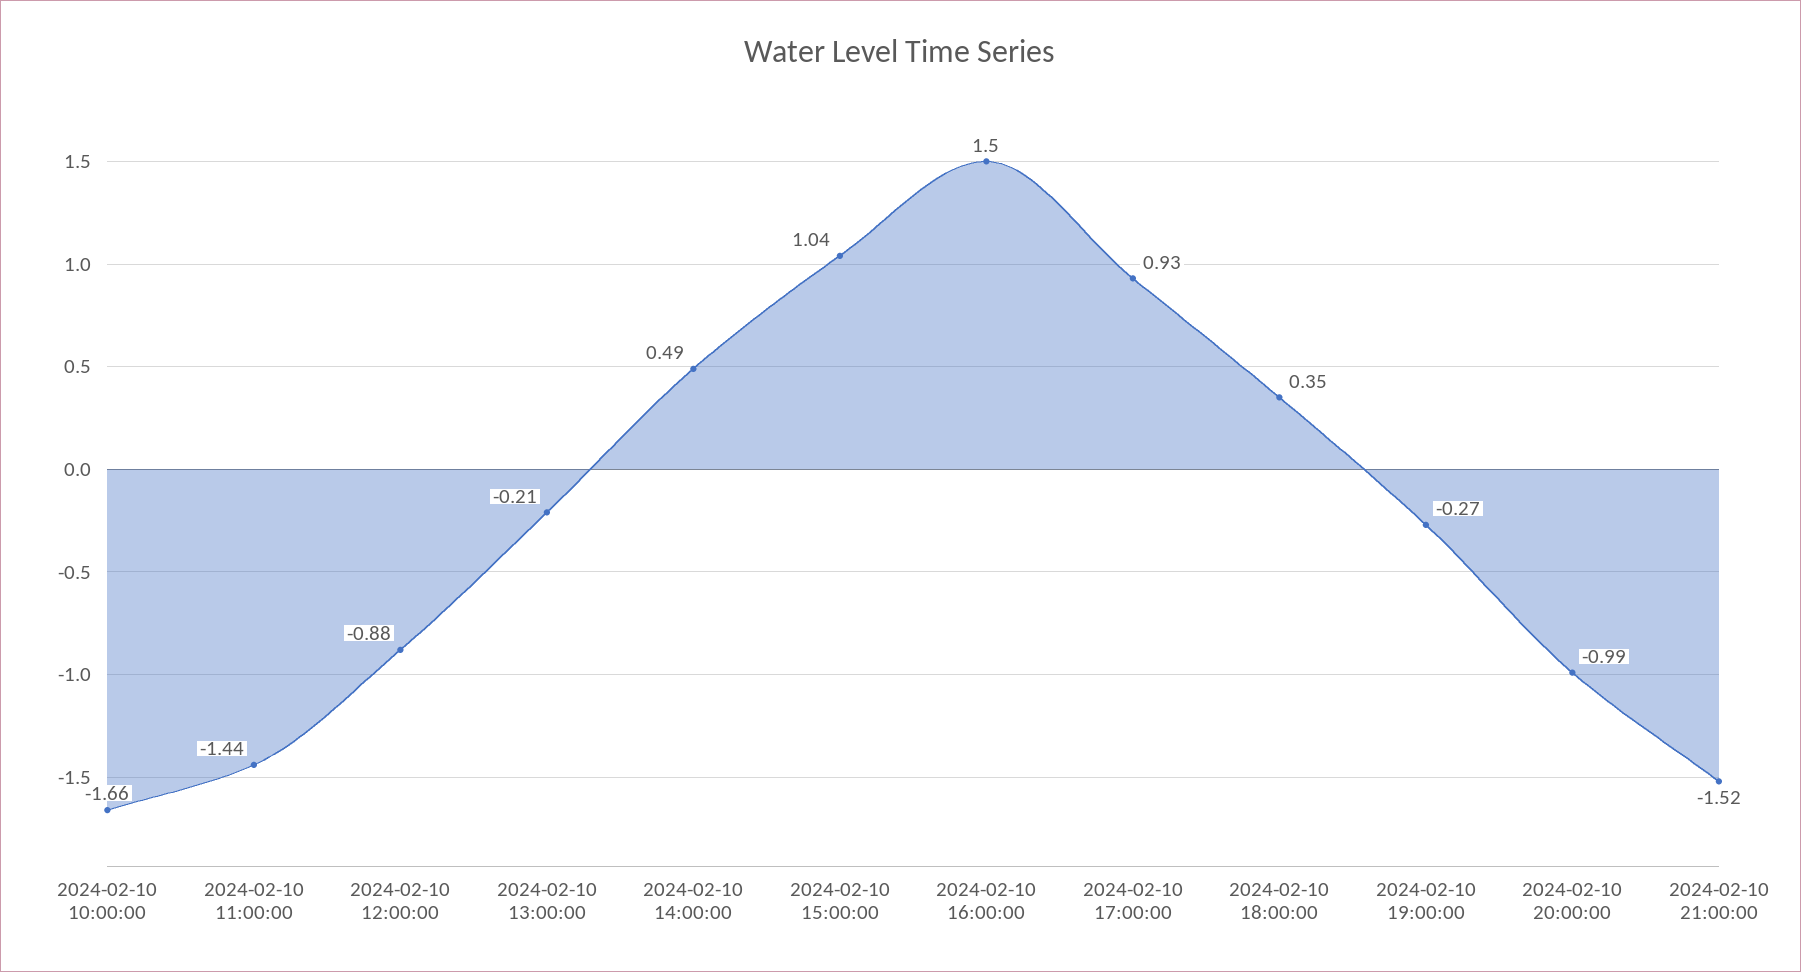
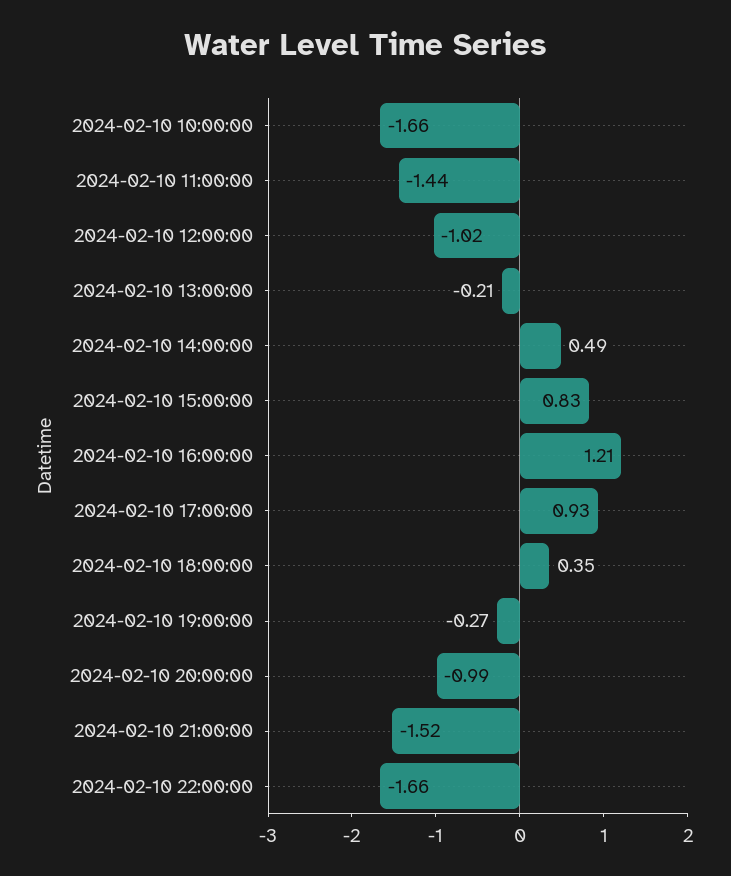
2024-02-10 12:00:00: -0.88 -> -1.02
2024-02-10 15:00:00: 1.04 -> 0.83
2024-02-10 16:00:00: 1.5 -> 1.21
2024-02-10 22:00:00: none -> -1.66

